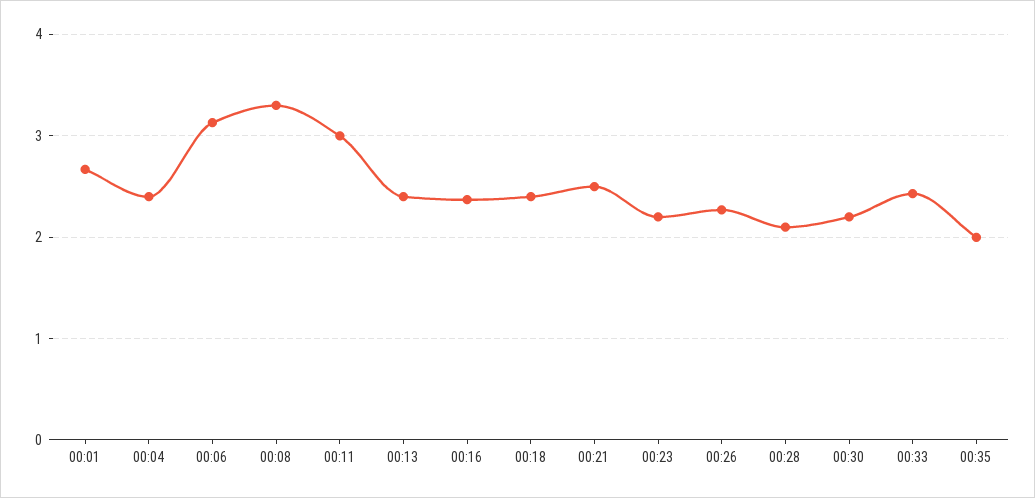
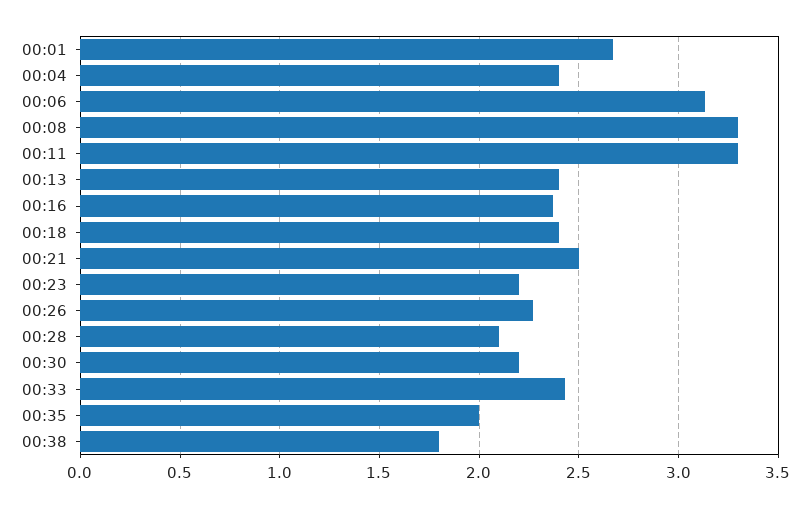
00:11: 3 -> 3.3
00:38: none -> 1.8

